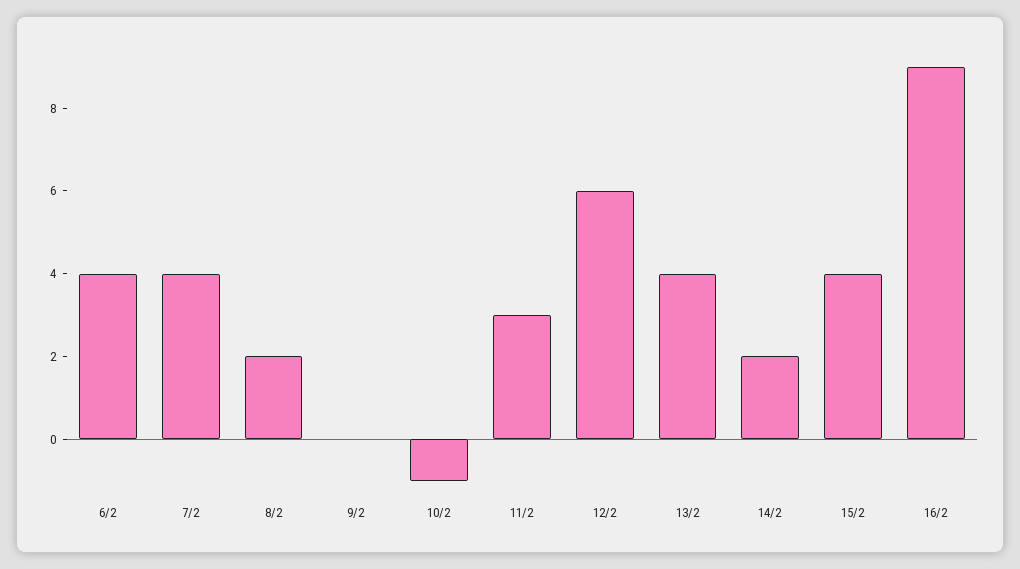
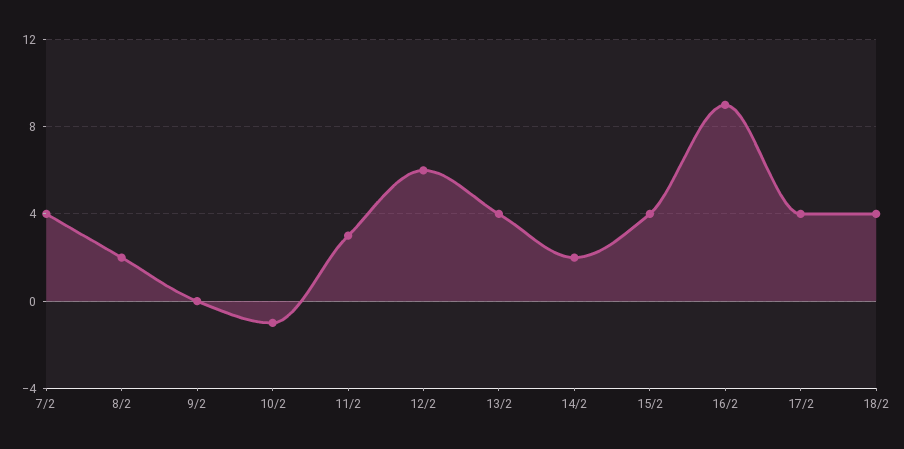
6/2: 4 -> none
17/2: none -> 4
18/2: none -> 4

